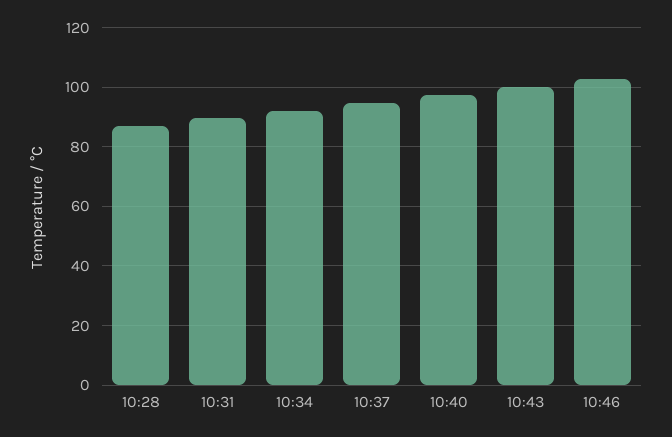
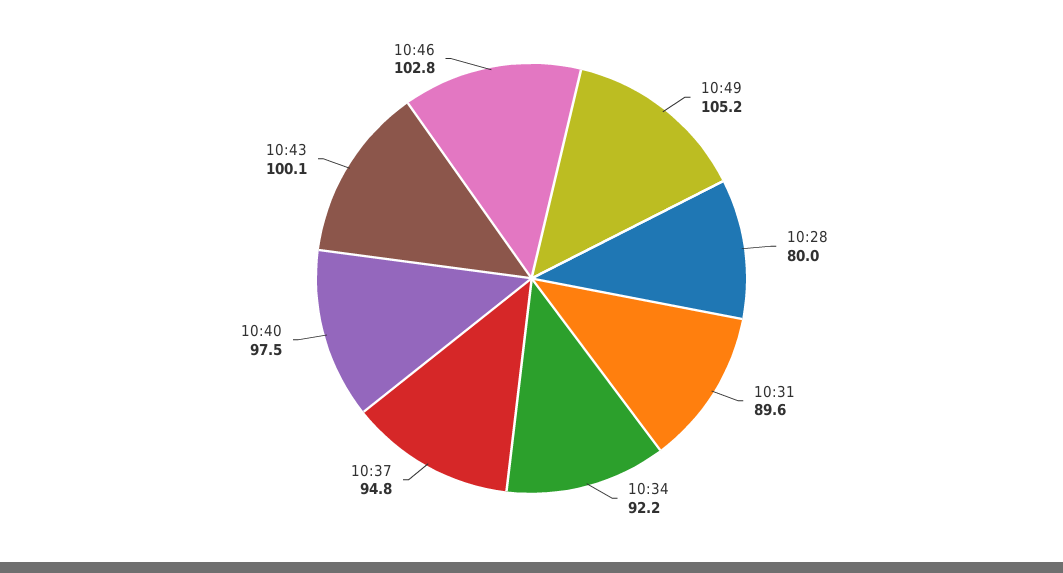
10:28: 87.5 -> 80
10:49: none -> 105.2

